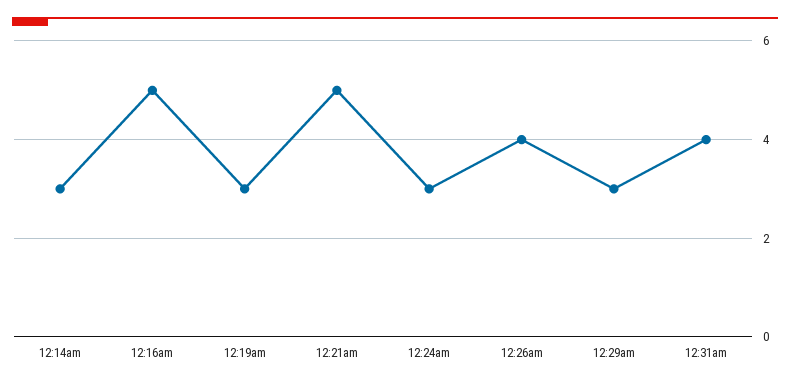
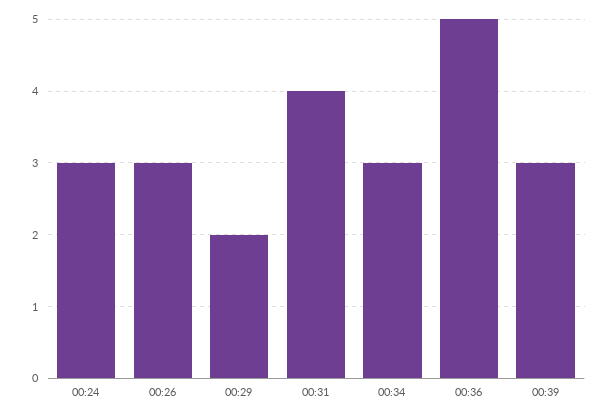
12:14am: 3 -> none
12:16am: 5 -> none
12:19am: 3 -> none
12:21am: 5 -> none
12:26am: 4 -> 3
12:29am: 3 -> 2
00:34: none -> 3
00:36: none -> 5
00:39: none -> 3

